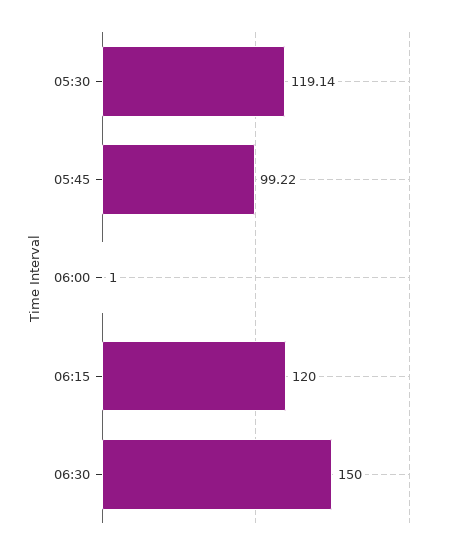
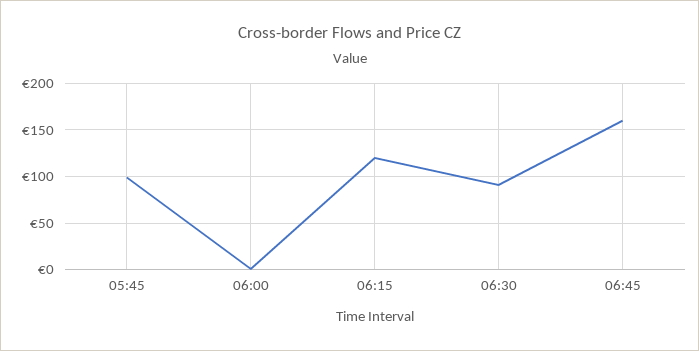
05:30: 119.14 -> none
06:30: 150 -> 90
06:45: none -> 160

